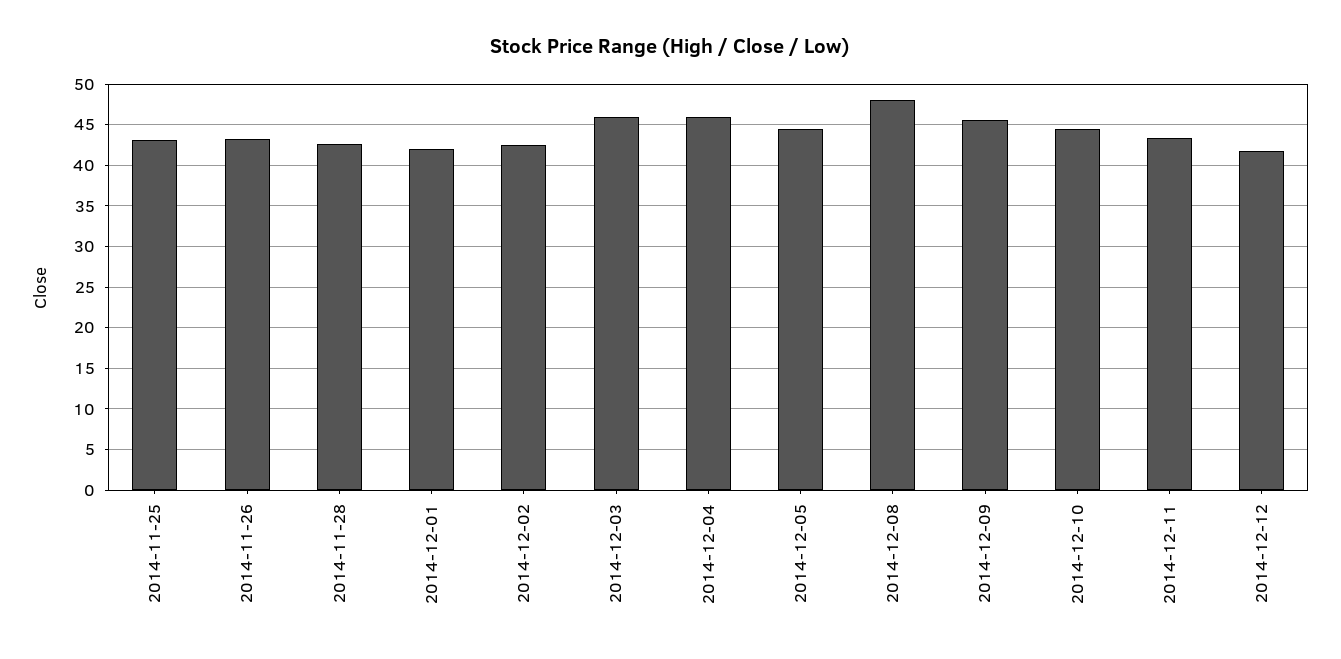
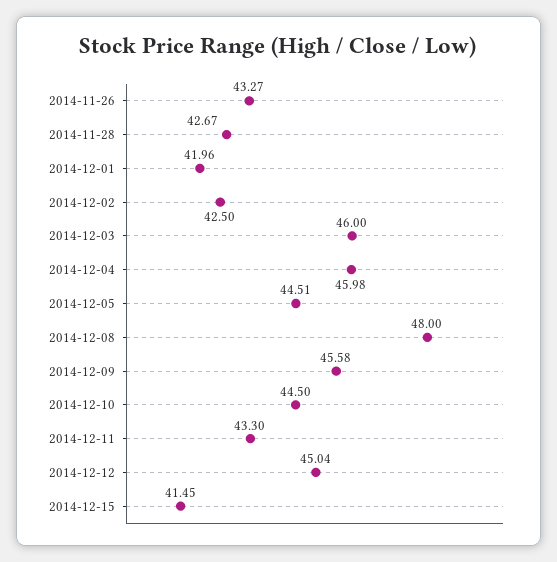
2014-11-25: 43 -> none
2014-12-12: 42 -> 45.04
2014-12-15: none -> 41.45

